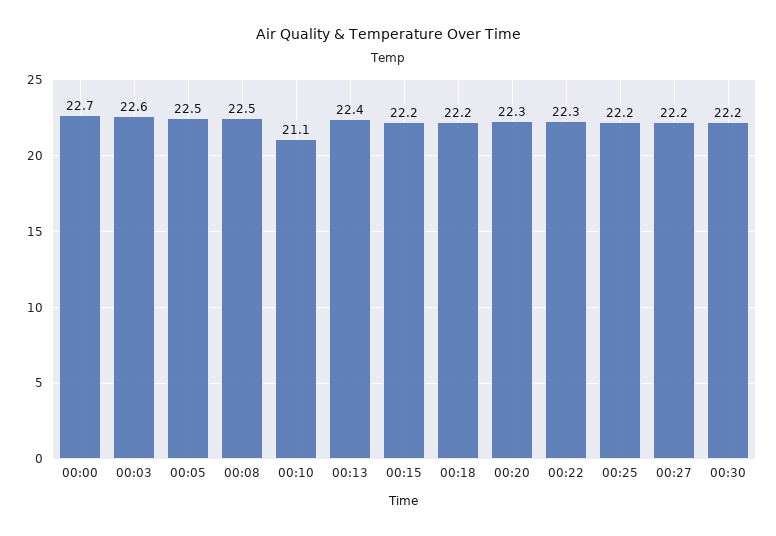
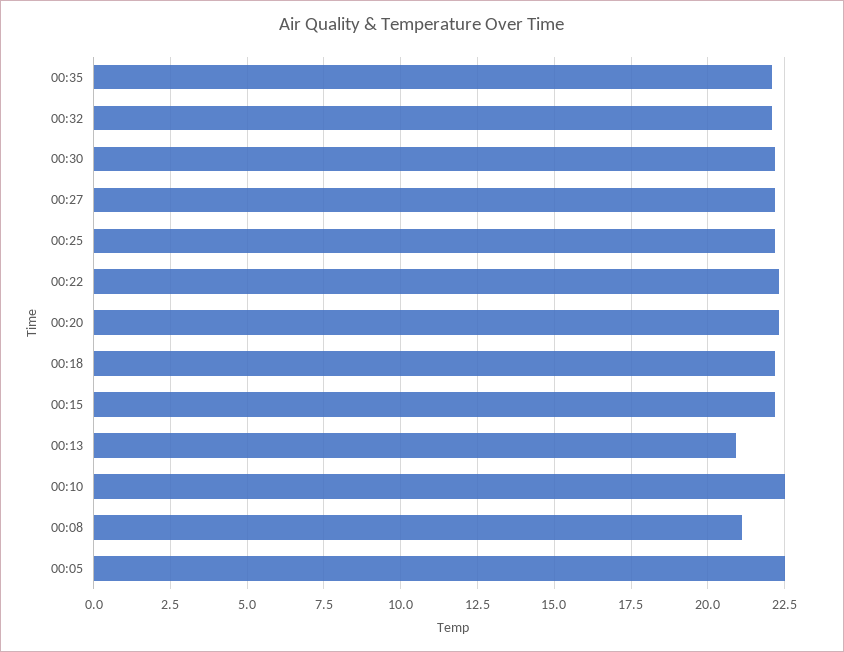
00:00: 22.7 -> none
00:03: 22.6 -> none
00:08: 22.5 -> 21
00:10: 21.1 -> 22.5
00:13: 22.4 -> 21
00:35: none -> 22
00:32: none -> 22

